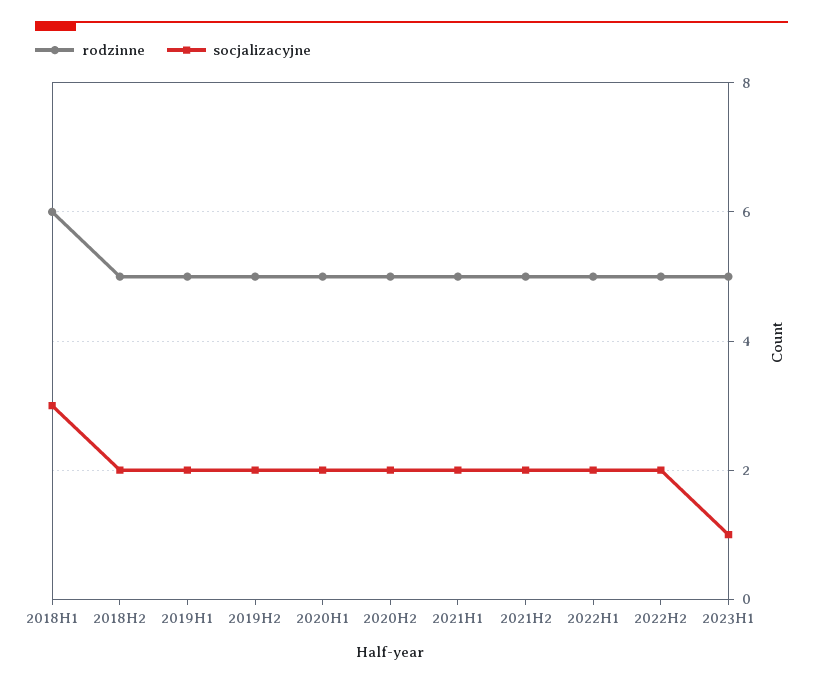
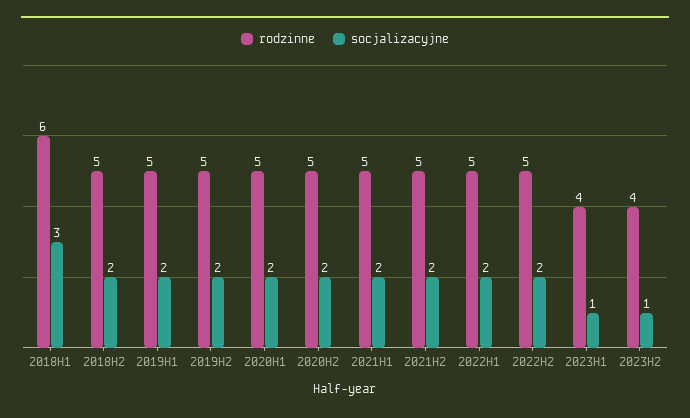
rodzinne, 2023H1: 5 -> 4
rodzinne, 2023H2: none -> 4
socjalizacyjne, 2023H2: none -> 1

